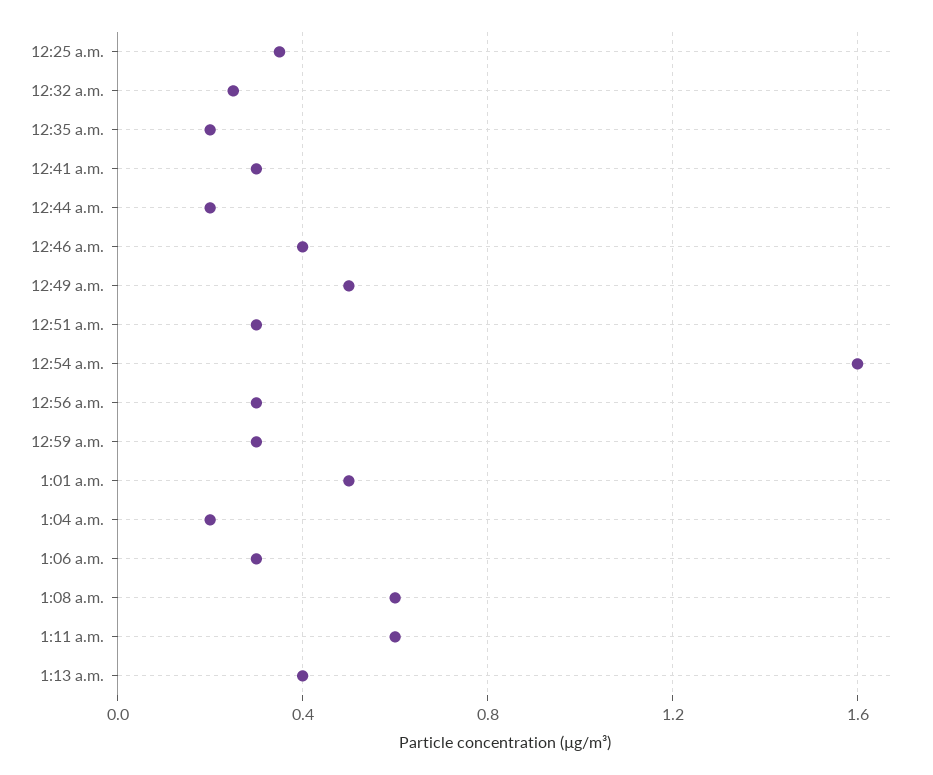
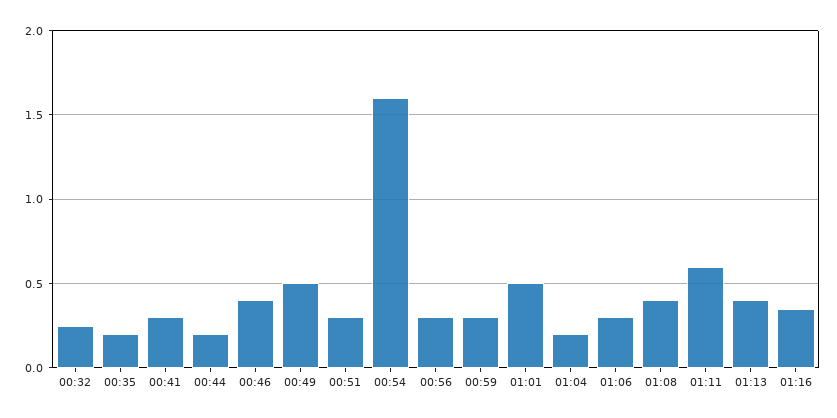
12:25 a.m.: 0.35 -> none
1:08 a.m.: 0.6 -> 0.4
01:16: none -> 0.35

